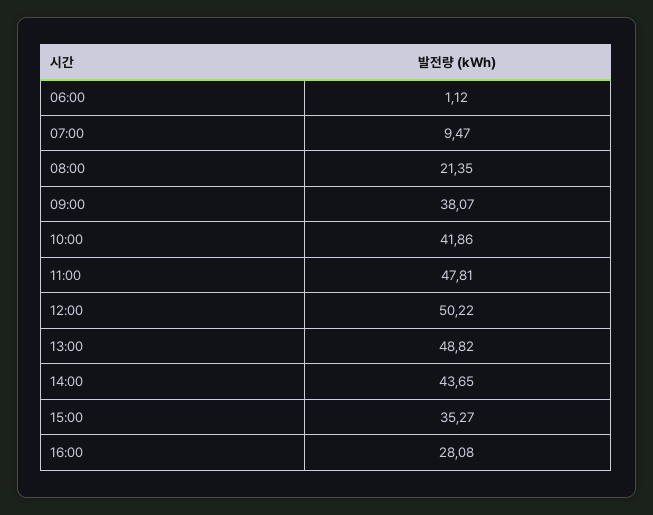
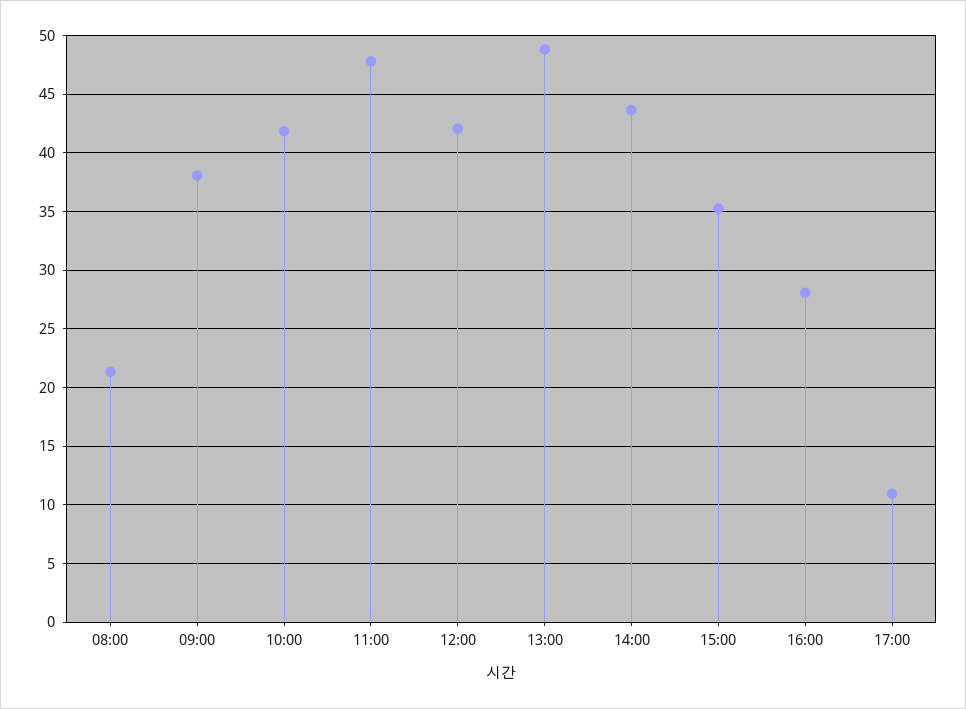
06:00: 1.12 -> none
07:00: 9.47 -> none
12:00: 50.22 -> 42
17:00: none -> 11

